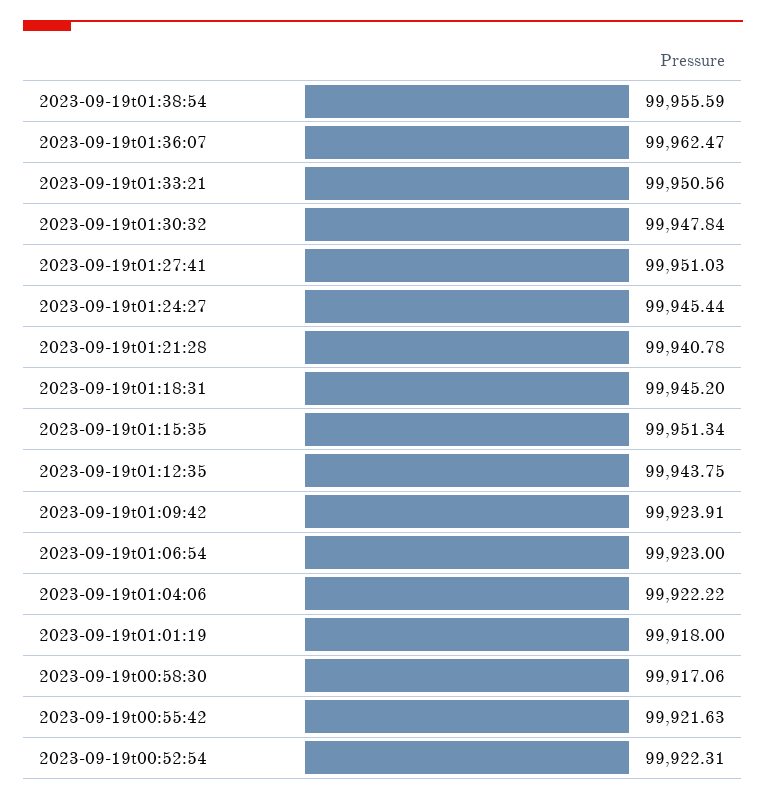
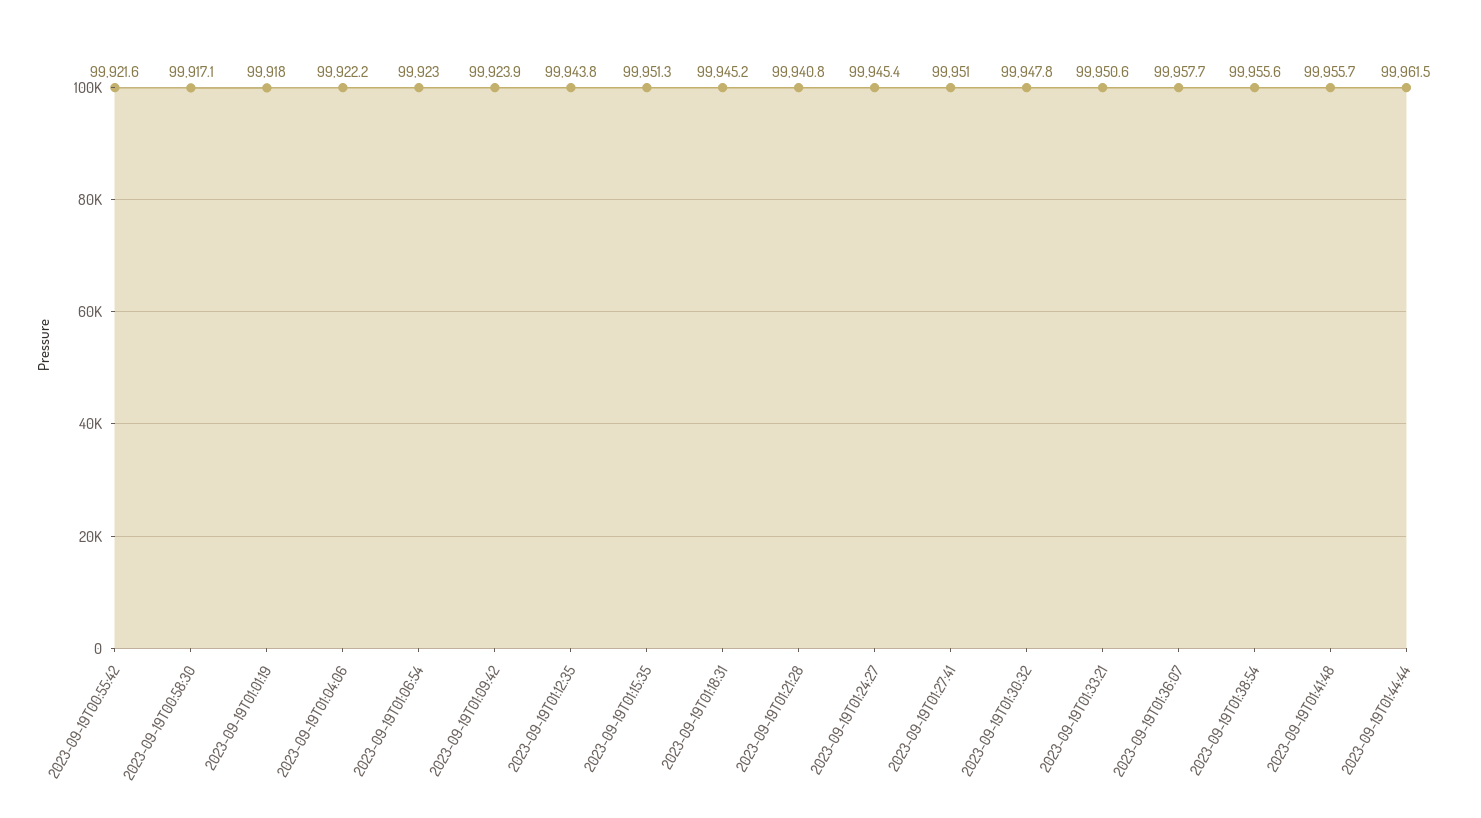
2023-09-19t01:36:07: 99962.47 -> 99957.7
2023-09-19t00:52:54: 99922.31 -> none
2023-09-19T01:41:48: none -> 99955.7
2023-09-19T01:44:44: none -> 99961.5

